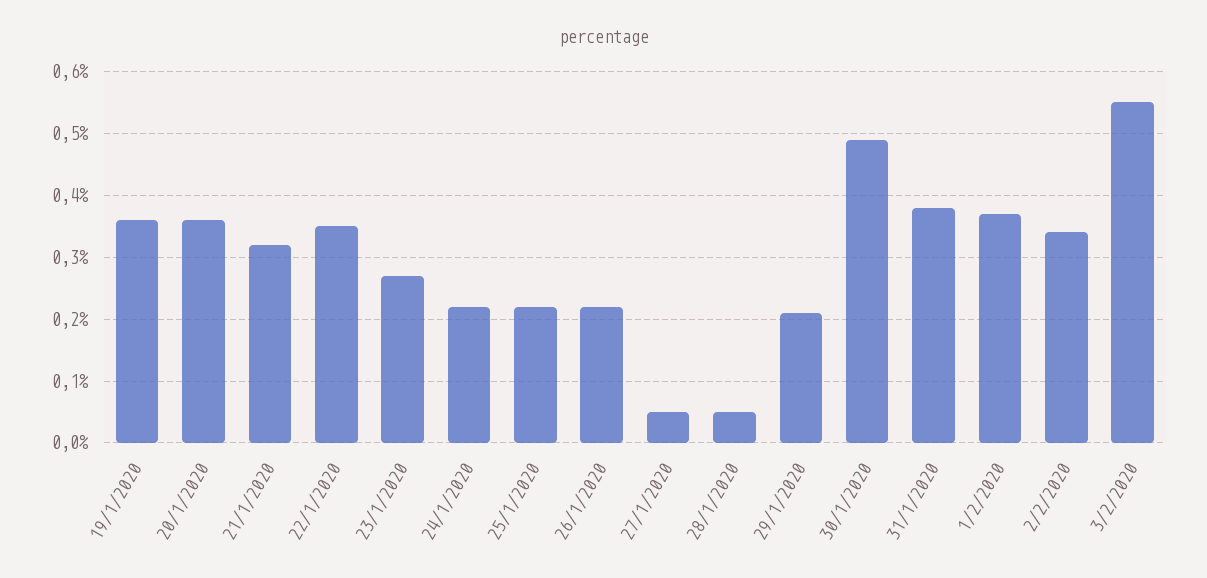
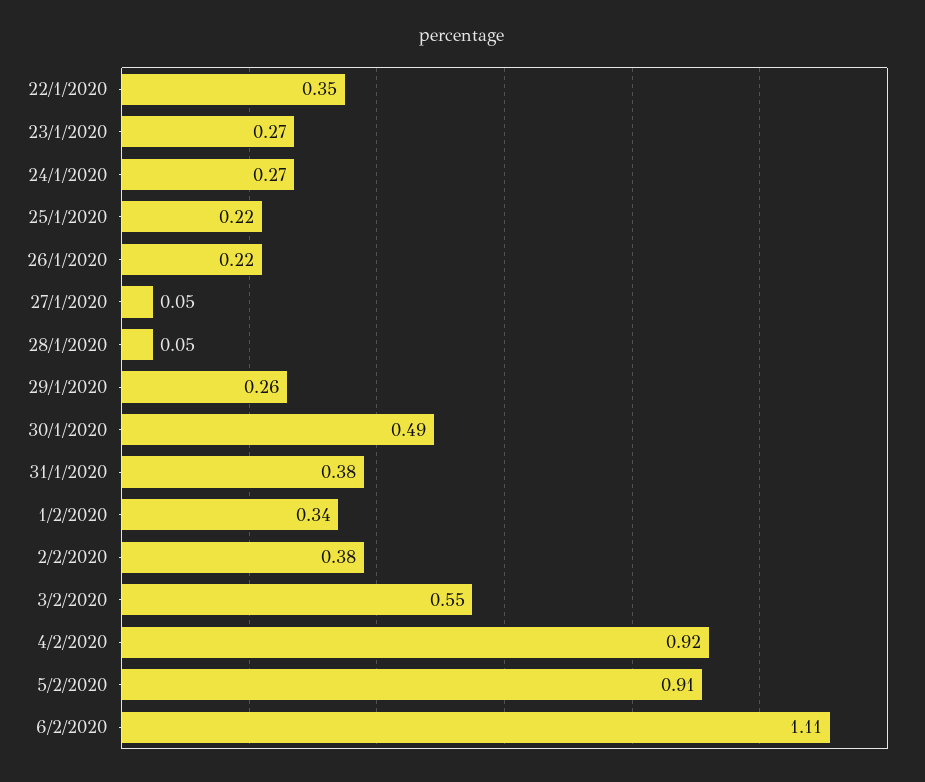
19/1/2020: 0.36 -> none
20/1/2020: 0.36 -> none
21/1/2020: 0.32 -> none
24/1/2020: 0.22 -> 0.27
29/1/2020: 0.21 -> 0.26
1/2/2020: 0.37 -> 0.34
2/2/2020: 0.34 -> 0.38
4/2/2020: none -> 0.92
5/2/2020: none -> 0.91
6/2/2020: none -> 1.11

